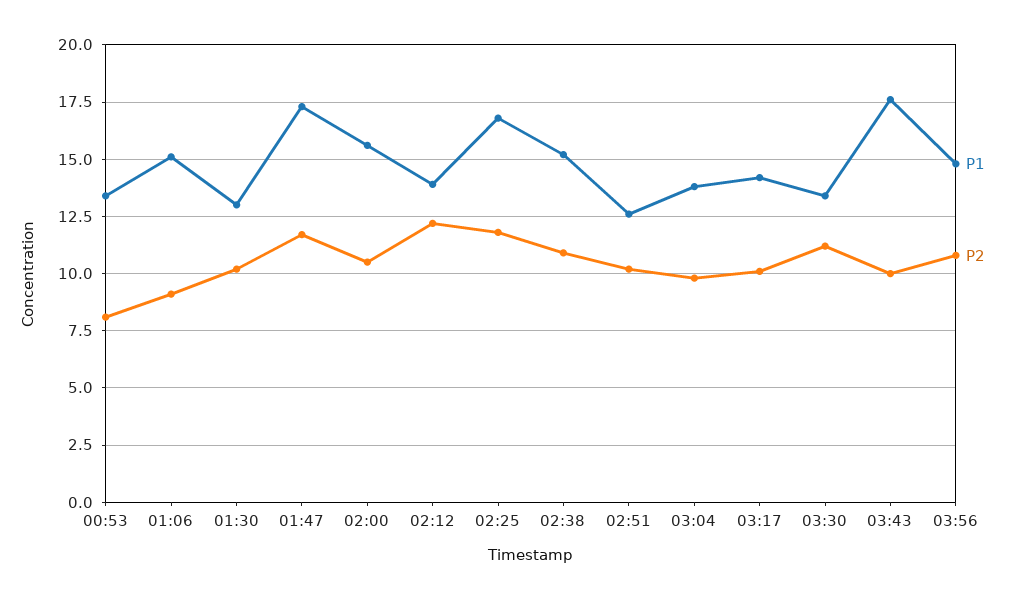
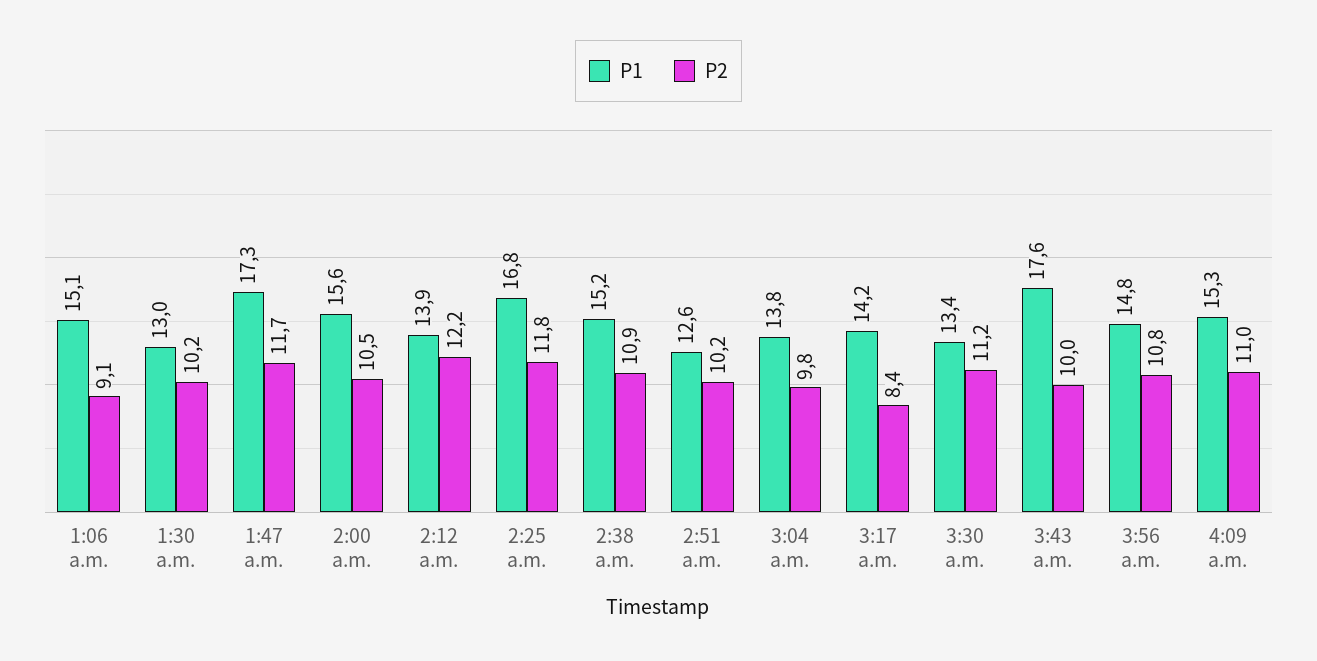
P1, 00:53: 13.5 -> none
P2, 00:53: 8 -> none
P2, 03:17: 10 -> 8.4
P1, 4:09 a.m.: none -> 15.3
P2, 4:09 a.m.: none -> 11

